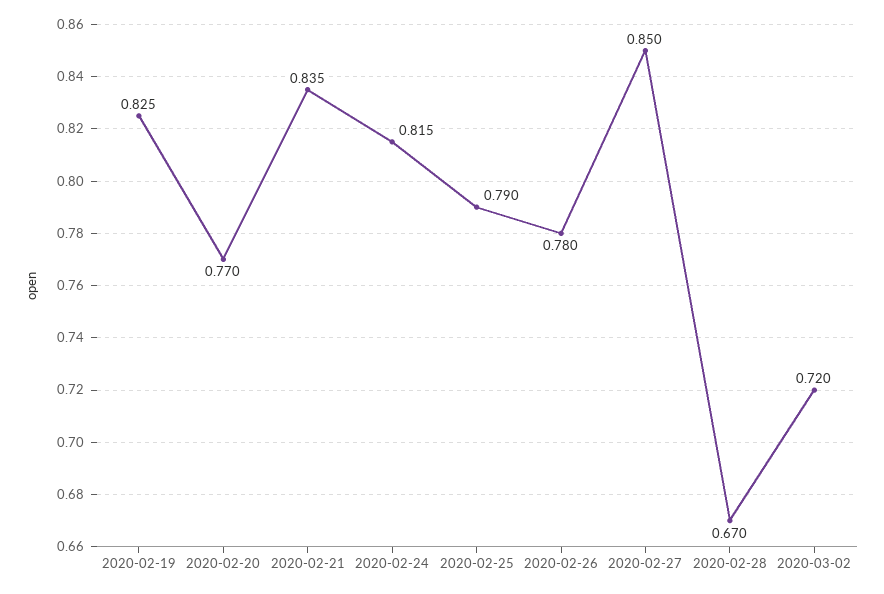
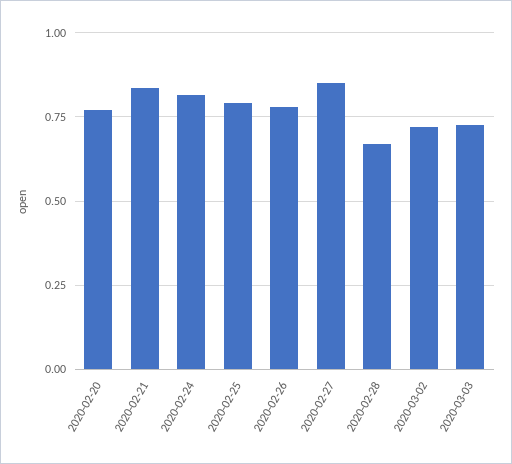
2020-02-19: 0.825 -> none
2020-03-03: none -> 0.725

